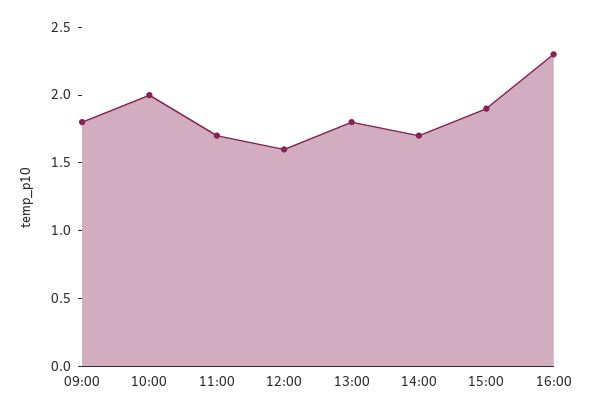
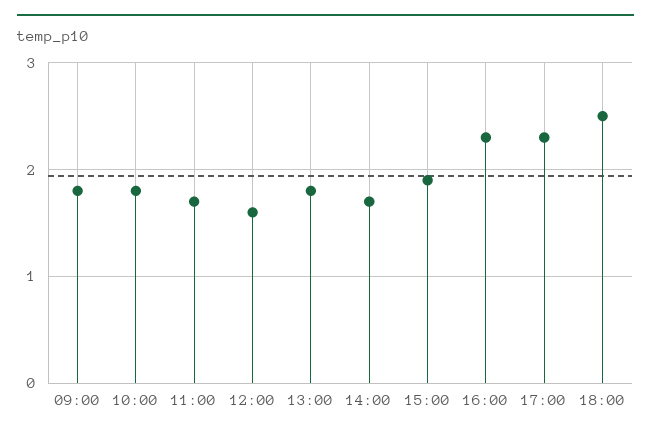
10:00: 2 -> 1.8
17:00: none -> 2.3
18:00: none -> 2.5

